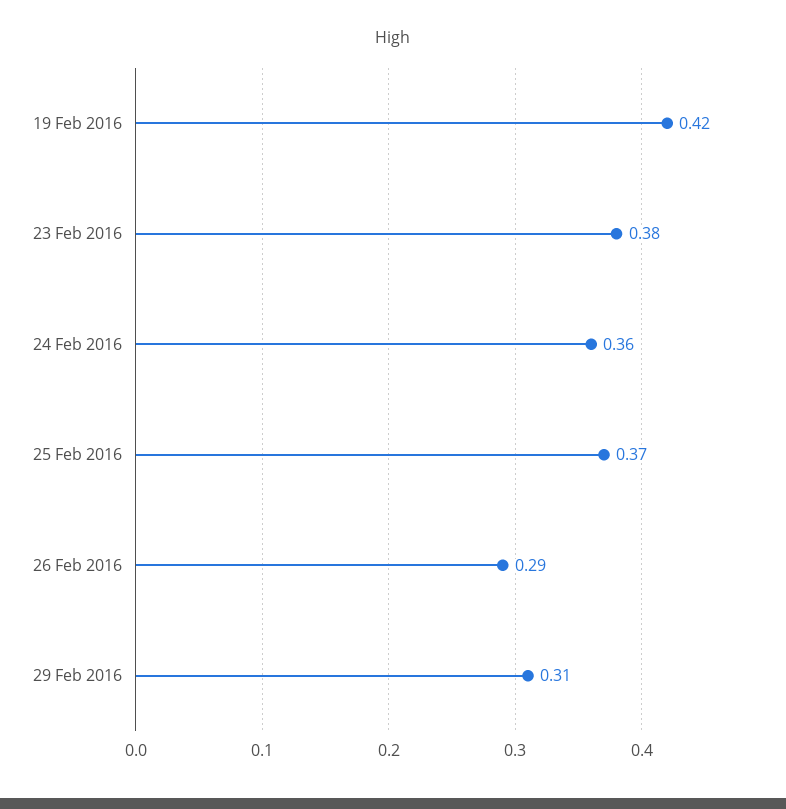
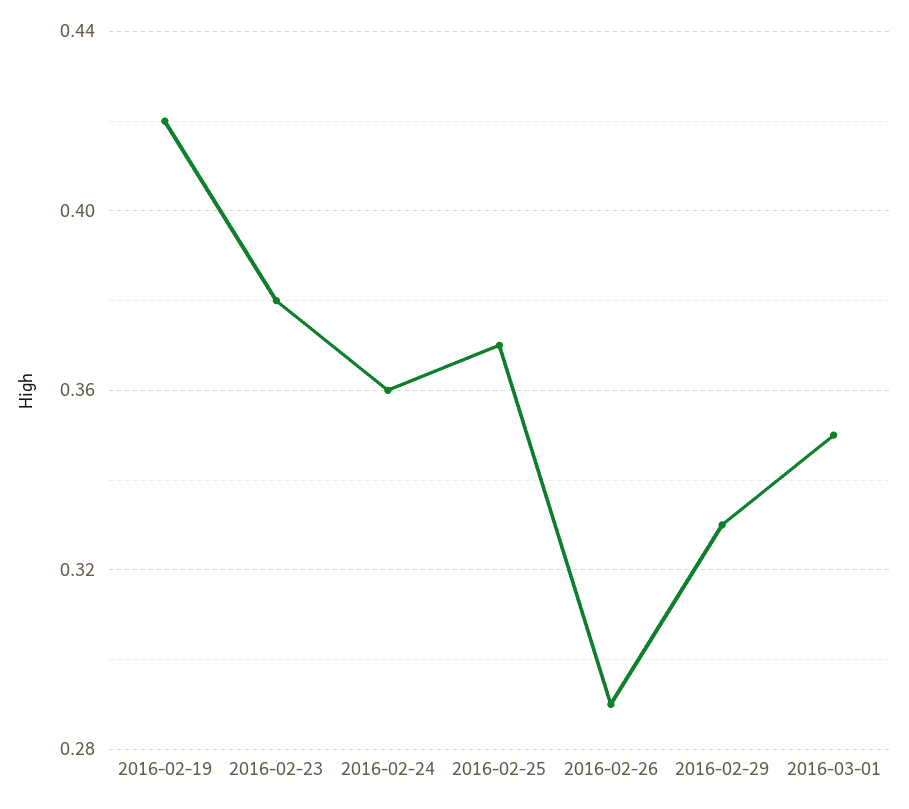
29 Feb 2016: 0.31 -> 0.33
2016-03-01: none -> 0.35

